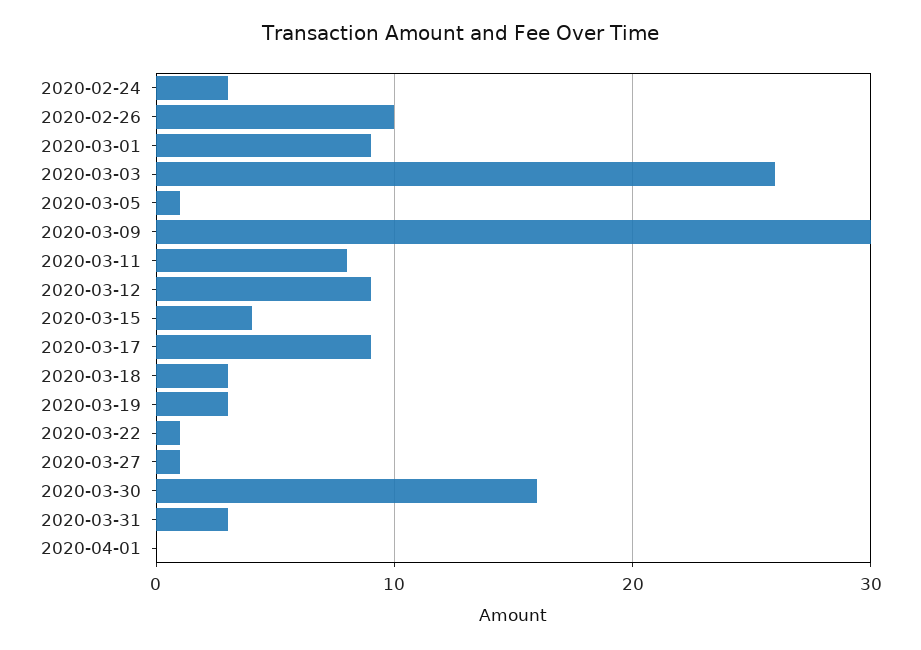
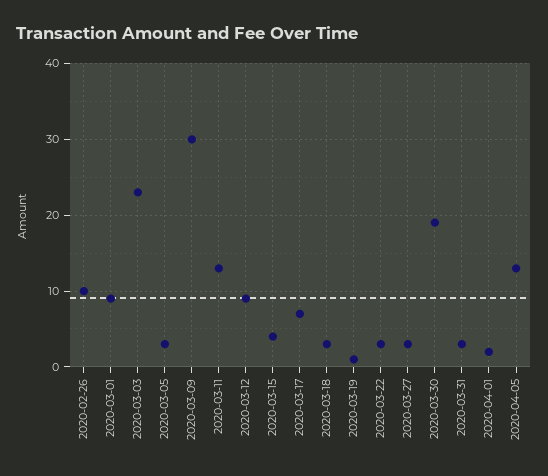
2020-02-24: 3 -> none
2020-03-03: 26 -> 23
2020-03-05: 1 -> 3
2020-03-11: 8 -> 13
2020-03-17: 9 -> 7
2020-03-19: 3 -> 1
2020-03-22: 1 -> 3
2020-03-27: 1 -> 3
2020-03-30: 16 -> 19
2020-04-01: 0 -> 2
2020-04-05: none -> 13

